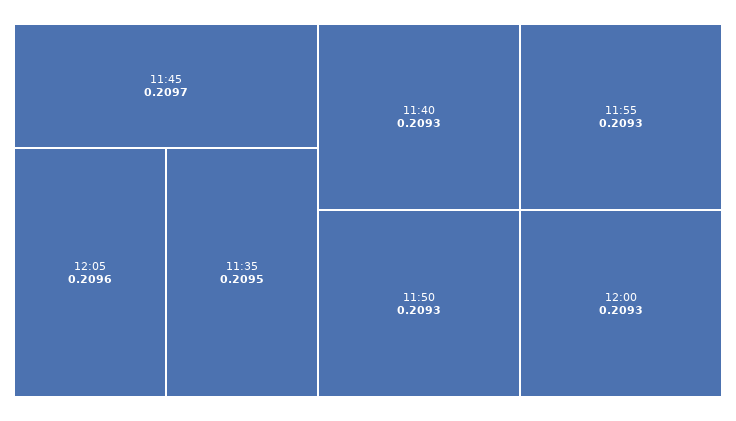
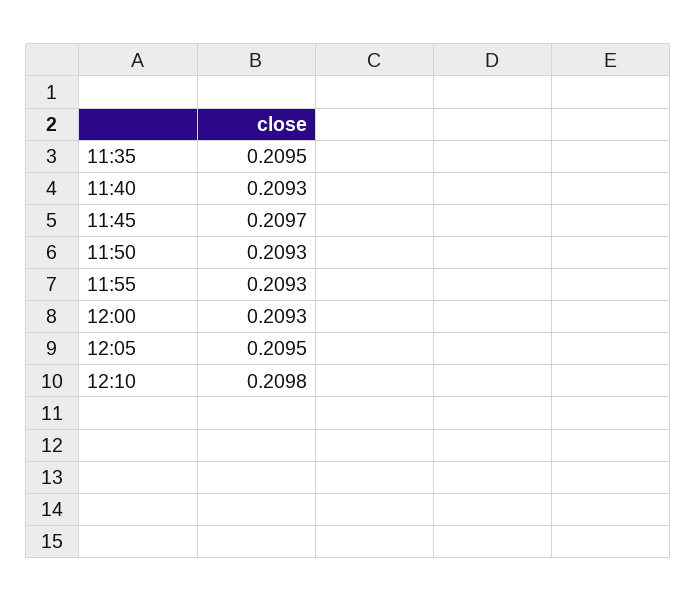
12:05: 0.2096 -> 0.2095
12:10: none -> 0.2098

